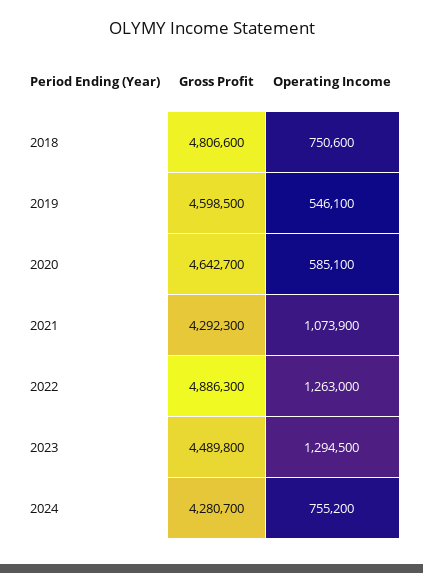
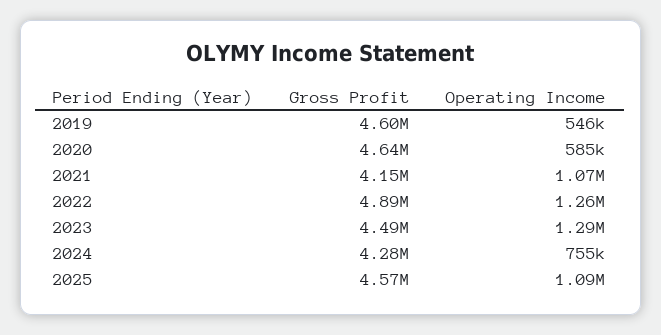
Gross Profit, 2018: 4806600 -> none
Operating Income, 2018: 750600 -> none
Gross Profit, 2021: 4292300 -> 4150000
Gross Profit, 2025: none -> 4570000
Operating Income, 2025: none -> 1090000

